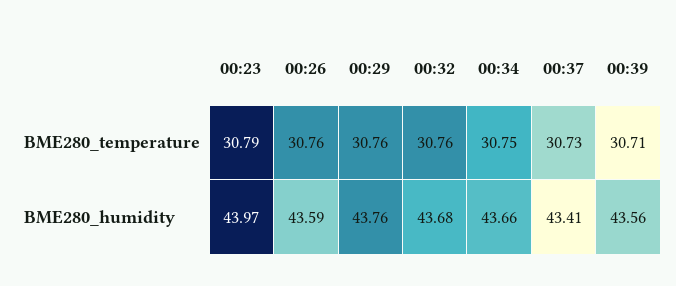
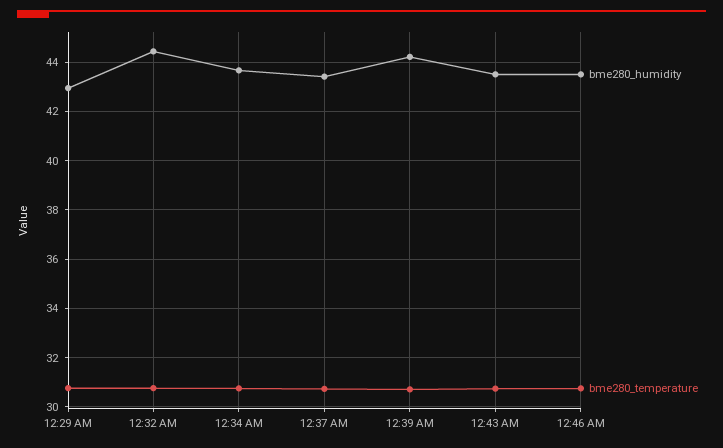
BME280_temperature, 00:23: 30.79 -> none
BME280_temperature, 00:26: 30.76 -> none
BME280_humidity, 00:23: 43.97 -> none
BME280_humidity, 00:26: 43.59 -> none
BME280_humidity, 00:29: 43.76 -> 43
BME280_humidity, 00:32: 43.68 -> 44.5
BME280_humidity, 00:39: 43.56 -> 44.25
BME280_humidity, 12:43 AM: none -> 43.5
BME280_temperature, 12:43 AM: none -> 30.75
BME280_humidity, 12:46 AM: none -> 43.5
BME280_temperature, 12:46 AM: none -> 30.75

